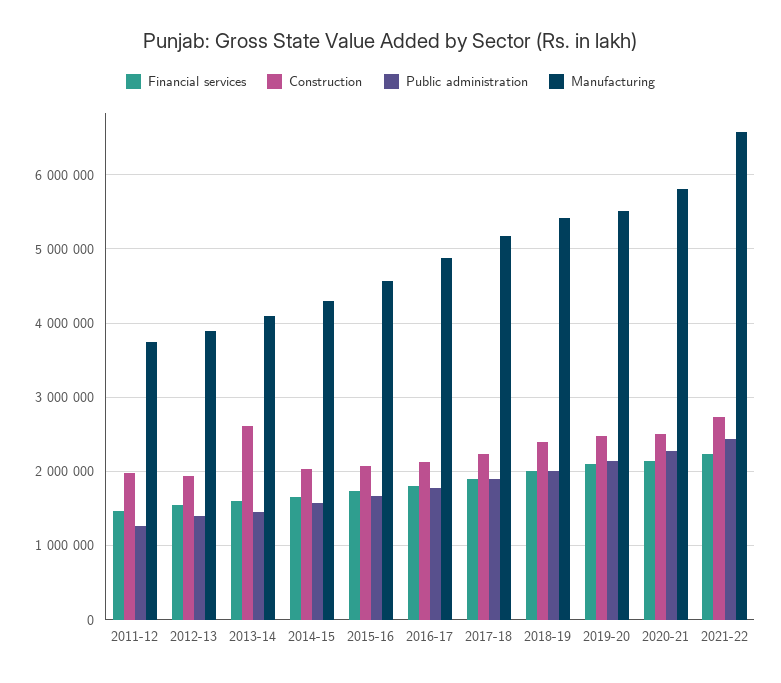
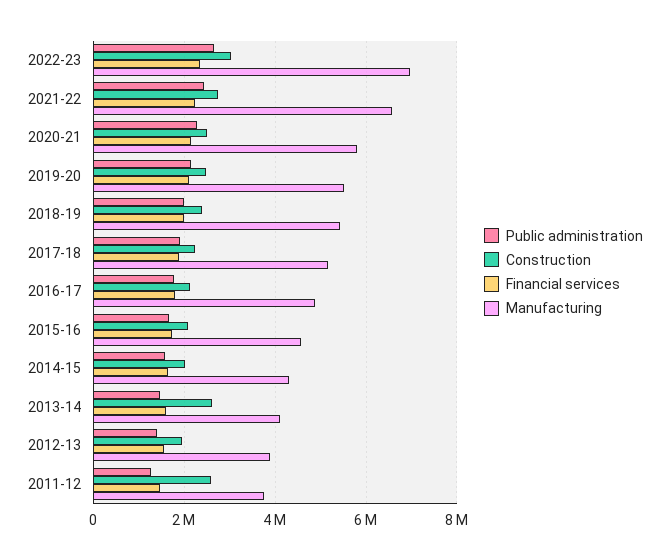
Construction, 2011-12: 2000000 -> 2600000
Public administration, 2022-23: none -> 2600000
Construction, 2022-23: none -> 3000000
Financial services, 2022-23: none -> 2400000
Manufacturing, 2022-23: none -> 7000000

